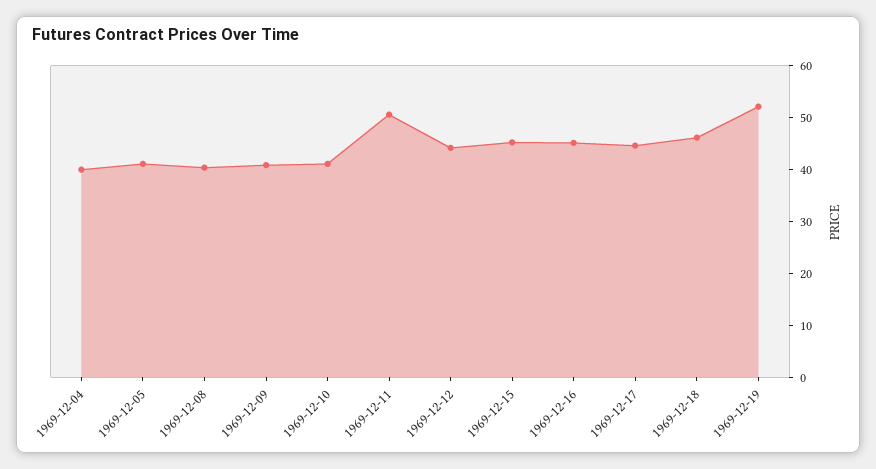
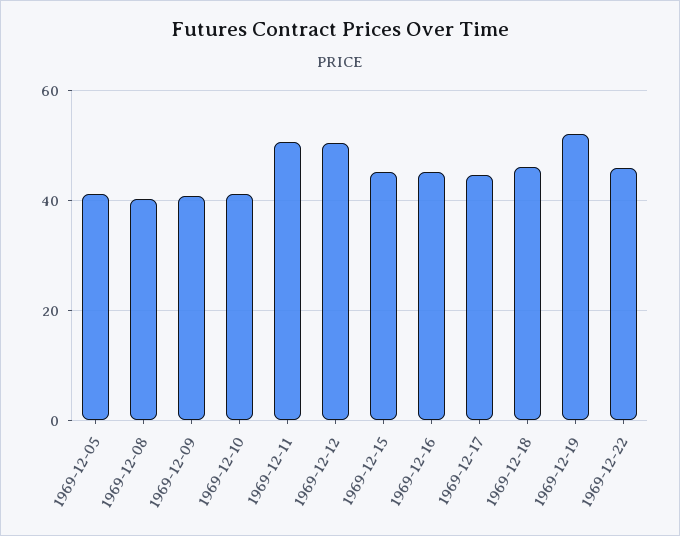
1969-12-04: 40 -> none
1969-12-12: 44 -> 50
1969-12-22: none -> 46

